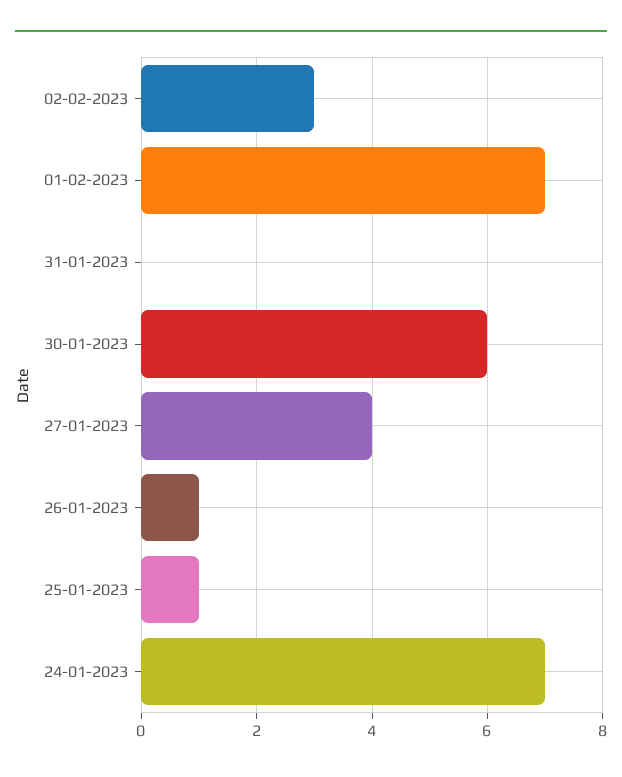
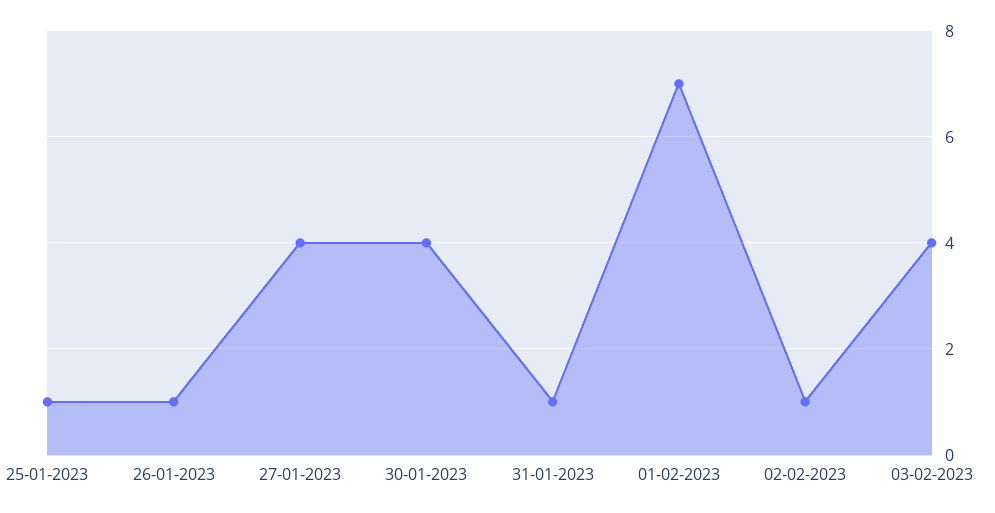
02-02-2023: 3 -> 1
31-01-2023: 0 -> 1
30-01-2023: 6 -> 4
24-01-2023: 7 -> none
03-02-2023: none -> 4

